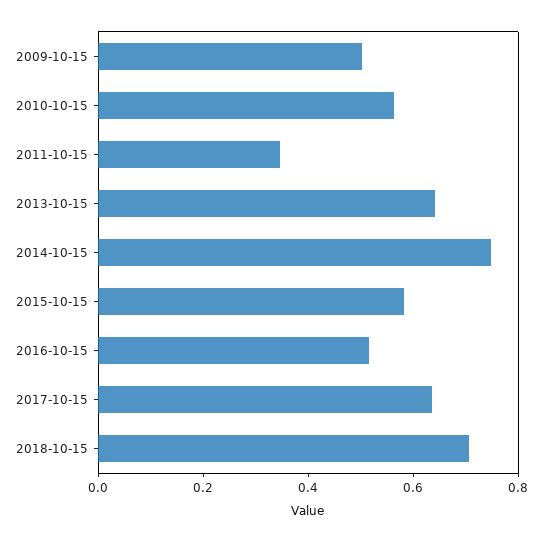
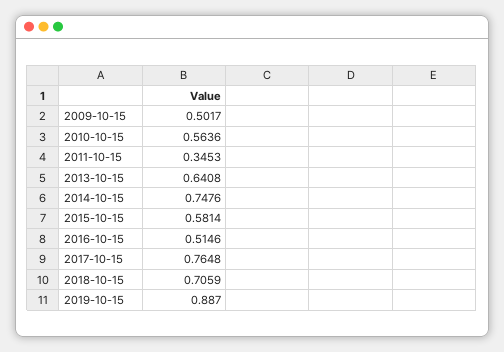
2017-10-15: 0.65 -> 0.7648
2019-10-15: none -> 0.887

